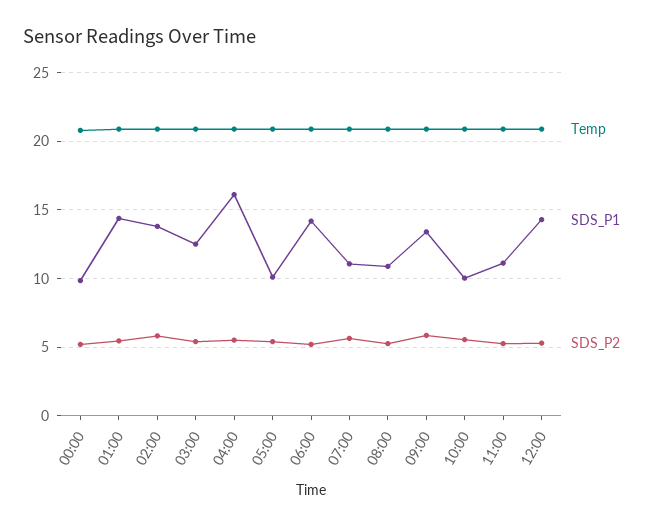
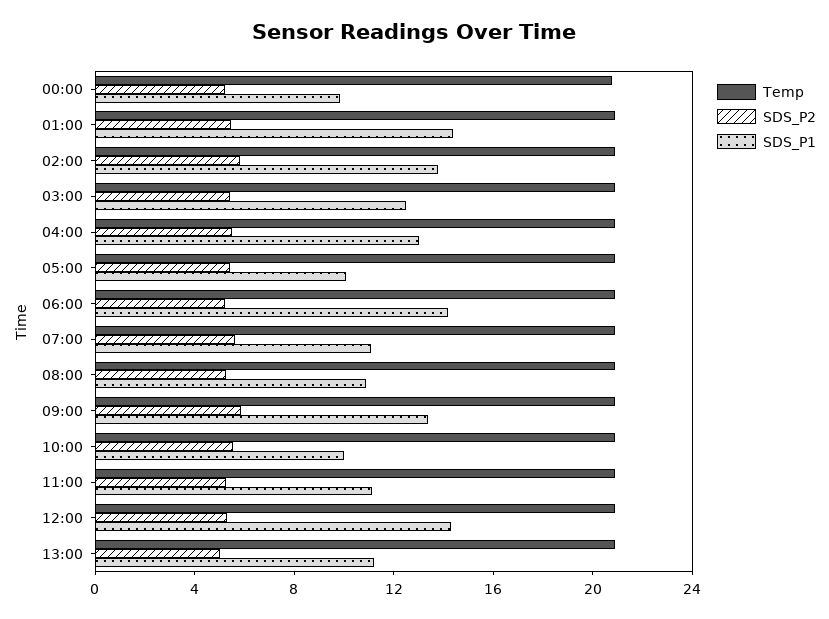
SDS_P1, 04:00: 16 -> 13
Temp, 13:00: none -> 21
SDS_P2, 13:00: none -> 5
SDS_P1, 13:00: none -> 11

